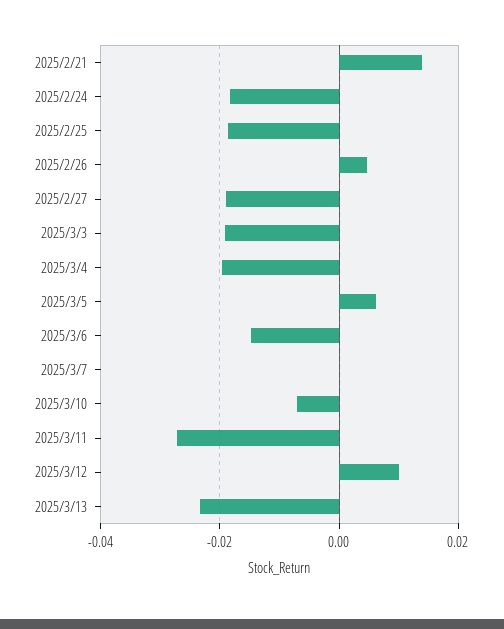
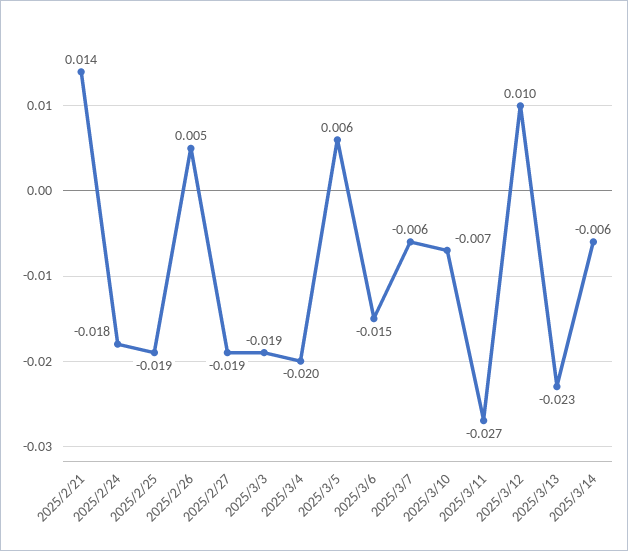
2025/3/7: 0 -> -0.006
2025/3/14: none -> -0.006

